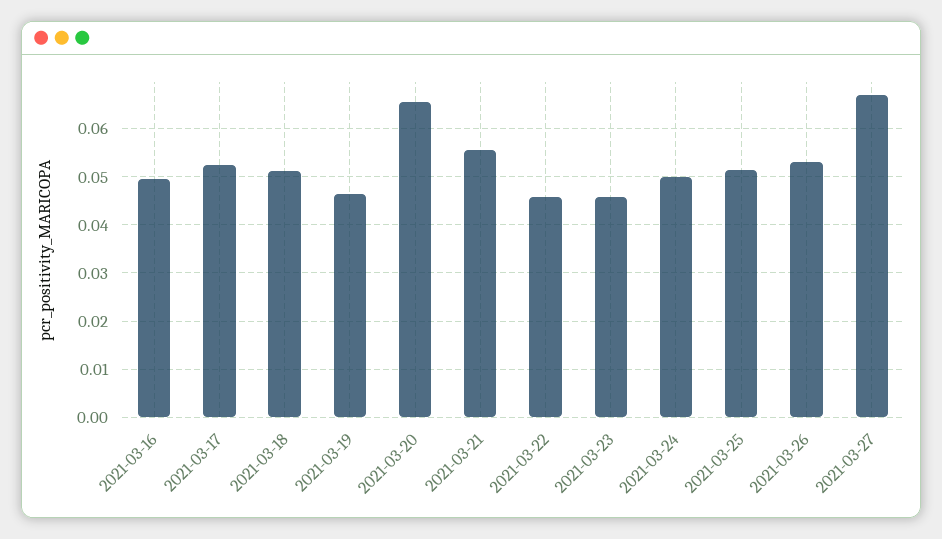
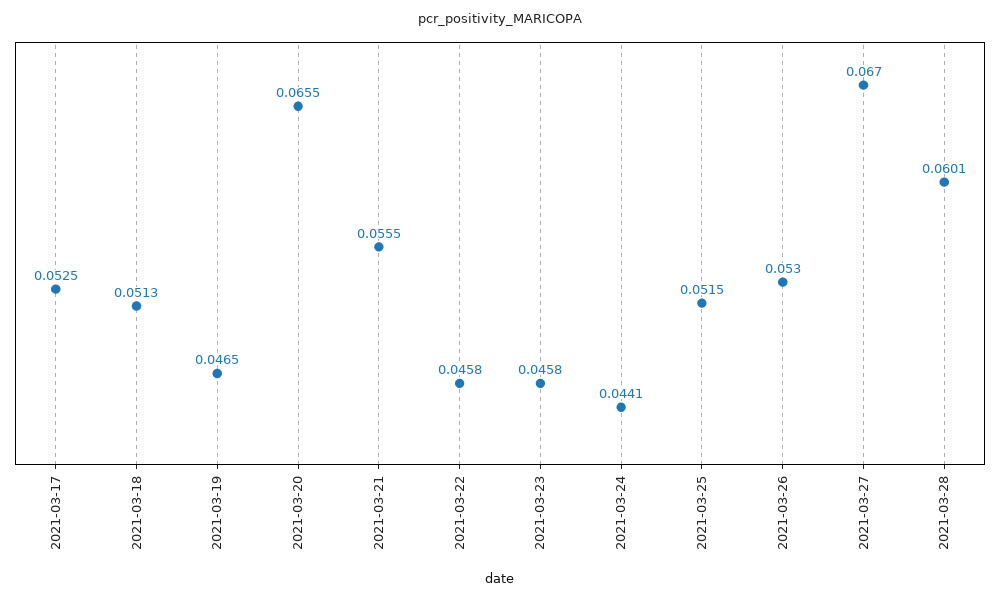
2021-03-16: 0.05 -> none
2021-03-24: 0.05 -> 0.0441
2021-03-28: none -> 0.0601

